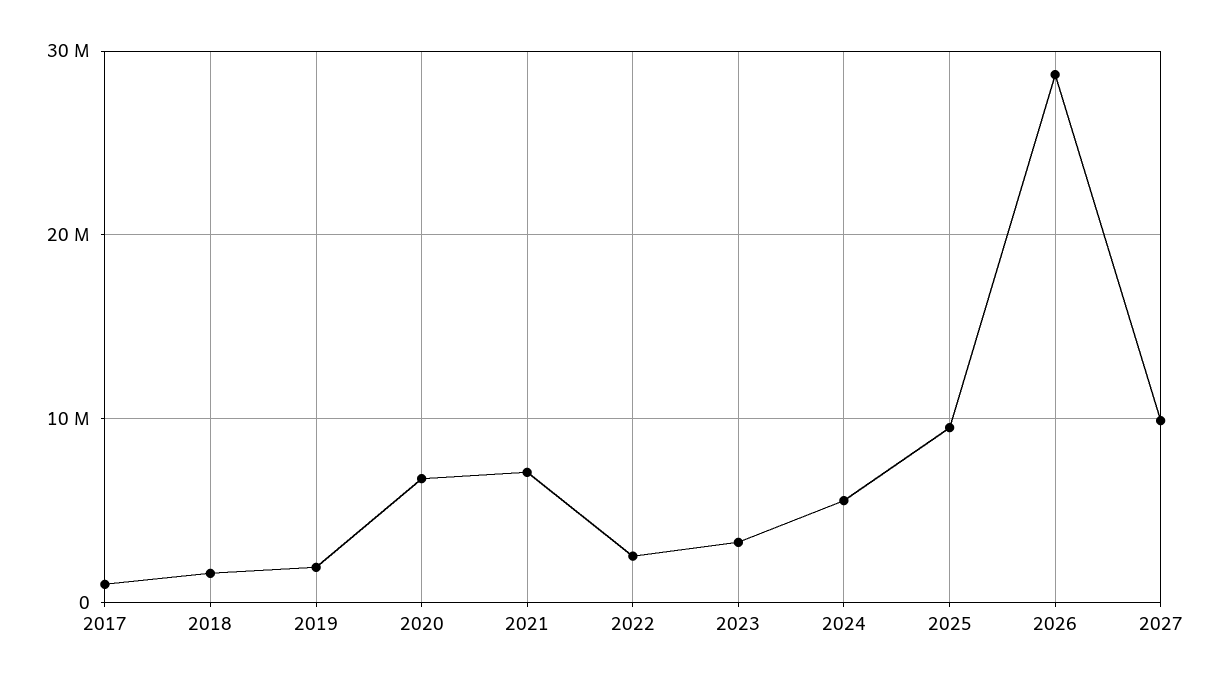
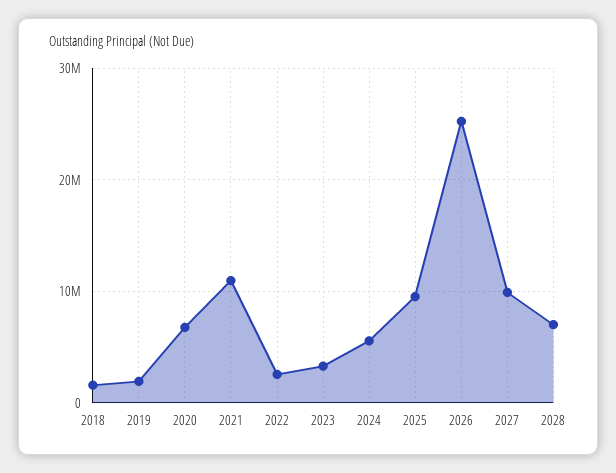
2017: 1000000 -> none
2021: 7000000 -> 11000000
2026: 29000000 -> 25000000
2028: none -> 7000000

